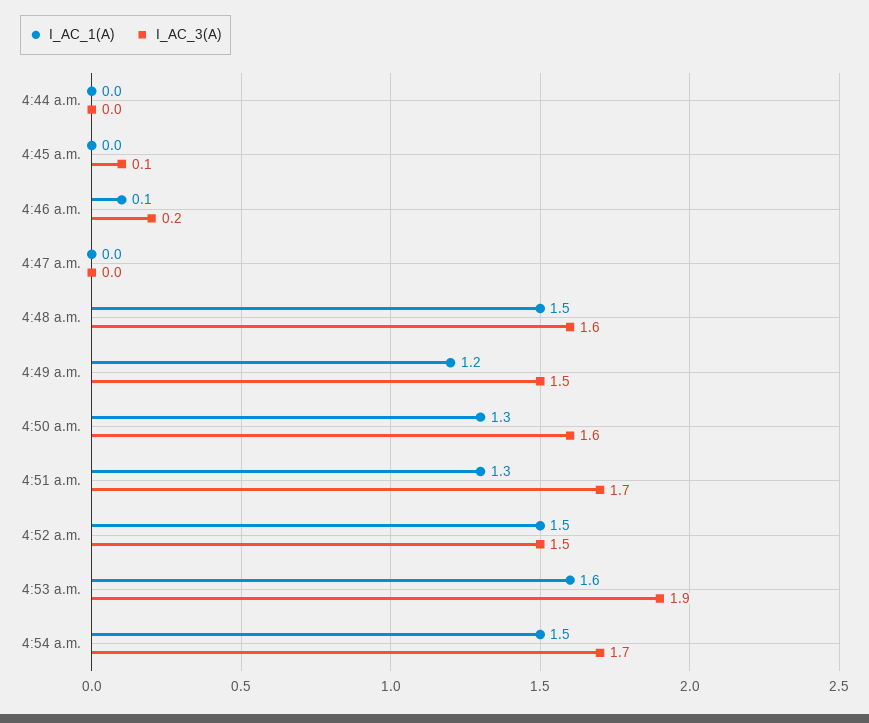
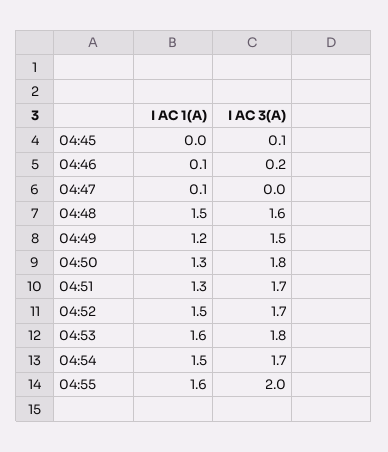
I_AC_1(A), 4:44 a.m.: 0 -> none
I_AC_3(A), 4:44 a.m.: 0 -> none
I_AC_1(A), 4:47 a.m.: 0 -> 0.1
I_AC_3(A), 4:50 a.m.: 1.6 -> 1.8
I_AC_3(A), 4:52 a.m.: 1.5 -> 1.7
I_AC_3(A), 4:53 a.m.: 1.9 -> 1.8
I_AC_1(A), 04:55: none -> 1.6
I_AC_3(A), 04:55: none -> 2

